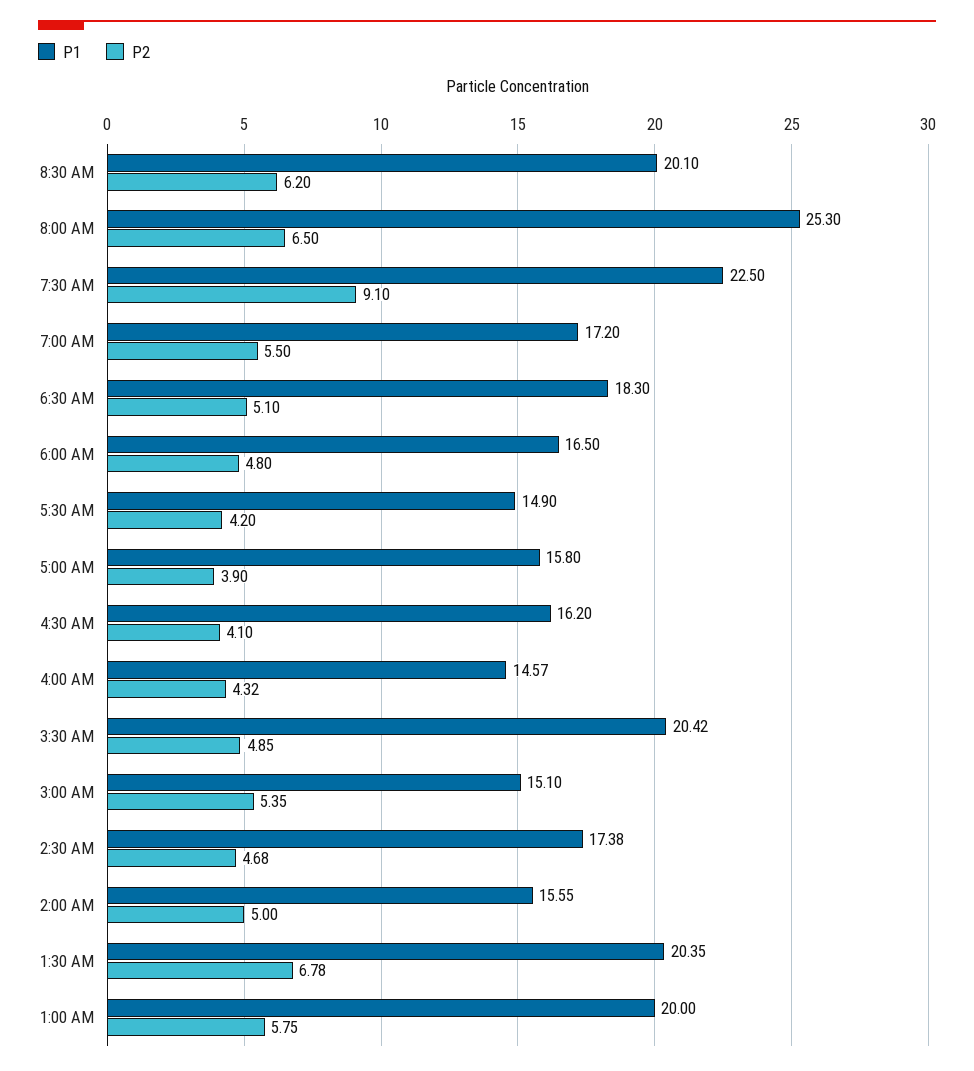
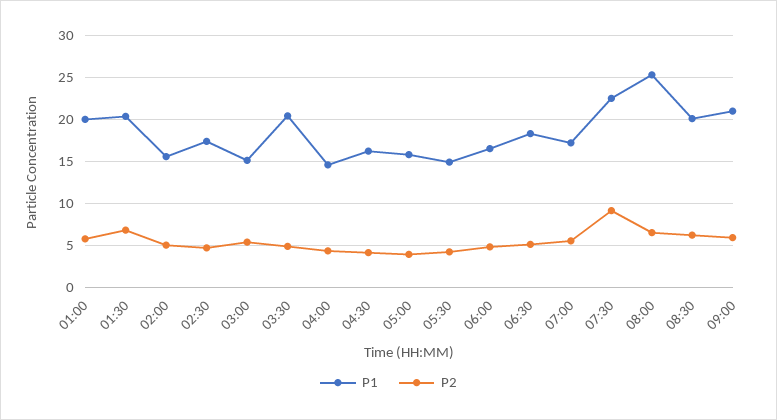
P1, 09:00: none -> 21
P2, 09:00: none -> 6

